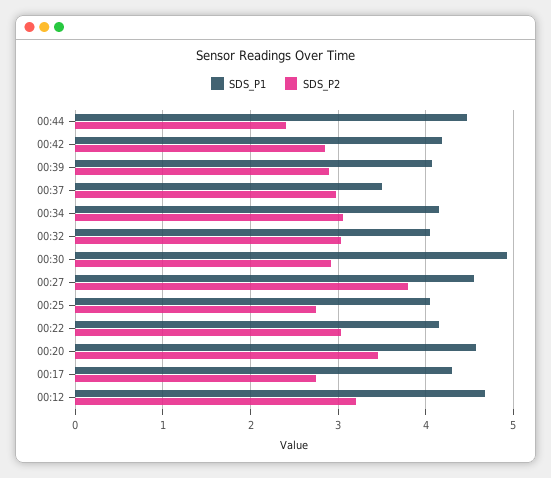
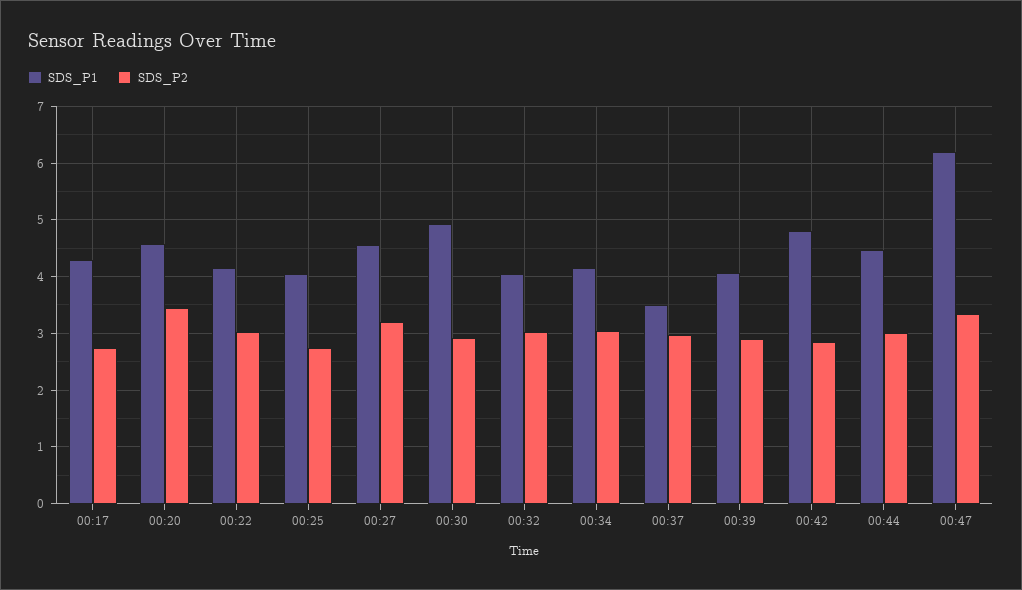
SDS_P2, 00:44: 2.4 -> 3
SDS_P1, 00:42: 4.2 -> 4.8
SDS_P2, 00:27: 3.8 -> 3.2
SDS_P1, 00:12: 4.7 -> none
SDS_P2, 00:12: 3.2 -> none
SDS_P1, 00:47: none -> 6.2
SDS_P2, 00:47: none -> 3.4

